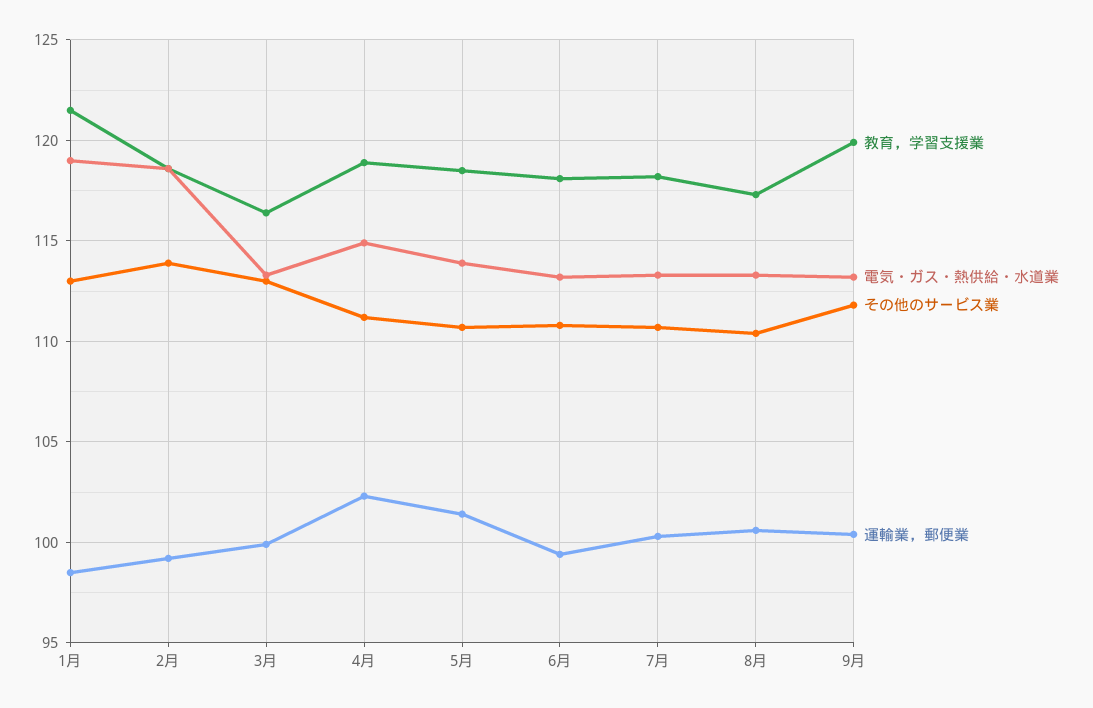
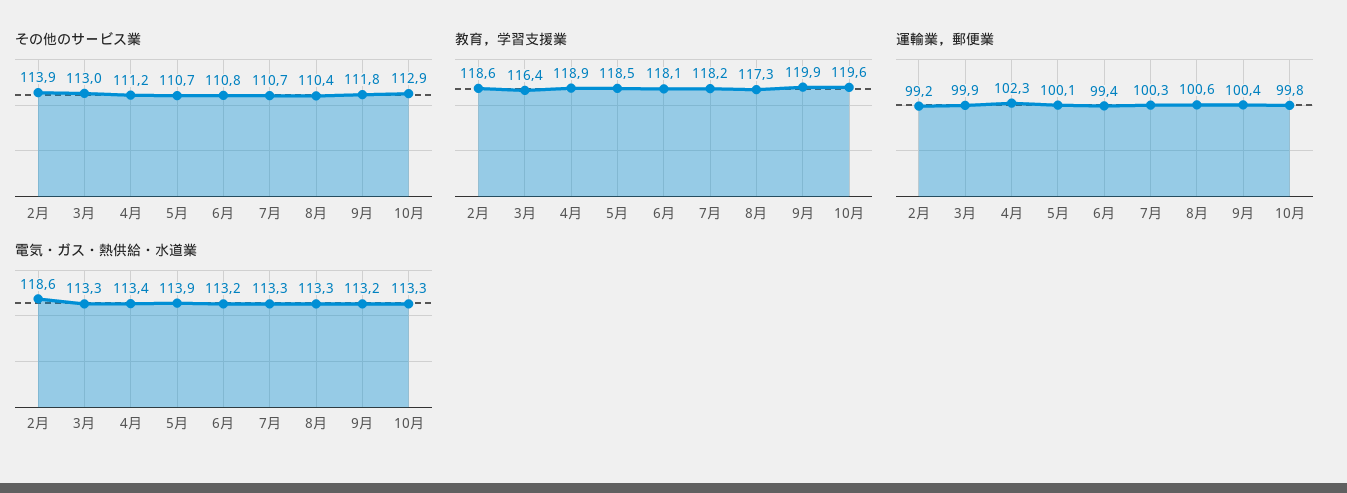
教育，学習支援業, 1月: 121.5 -> none
電気・ガス・熱供給・水道業, 1月: 119 -> none
その他のサービス業, 1月: 113 -> none
運輸業，郵便業, 1月: 98.5 -> none
電気・ガス・熱供給・水道業, 4月: 115 -> 113.4
運輸業，郵便業, 5月: 101.5 -> 100.1
その他のサービス業, 10月: none -> 112.9
教育，学習支援業, 10月: none -> 119.6
運輸業，郵便業, 10月: none -> 99.8
電気・ガス・熱供給・水道業, 10月: none -> 113.3

